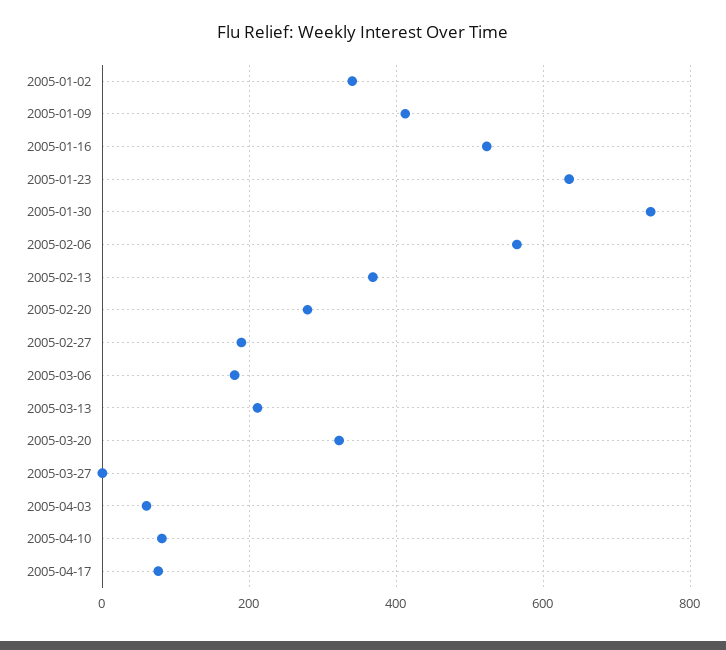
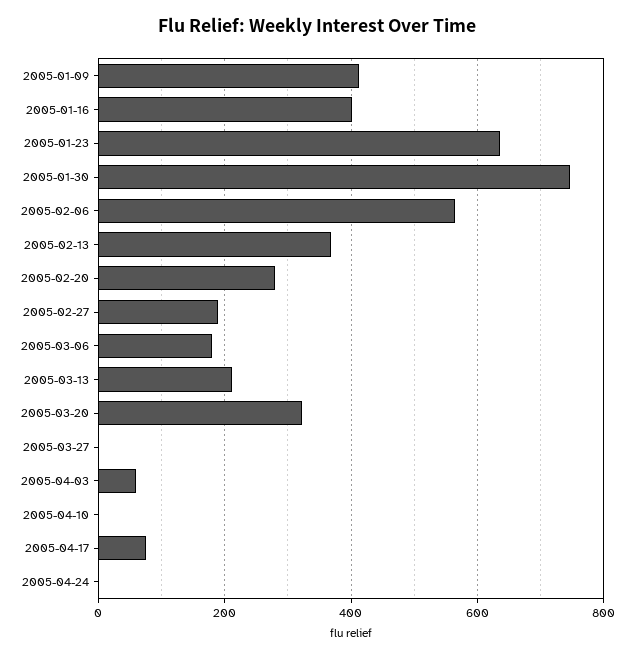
2005-01-02: 340 -> none
2005-01-16: 520 -> 400
2005-04-10: 80 -> 0
2005-04-24: none -> 0

